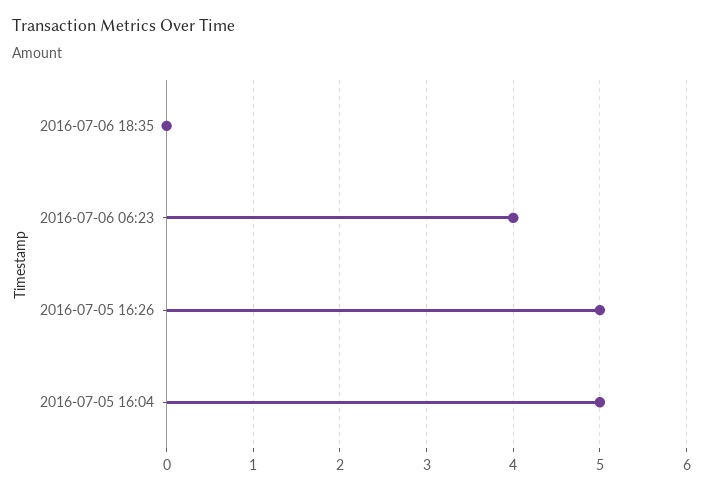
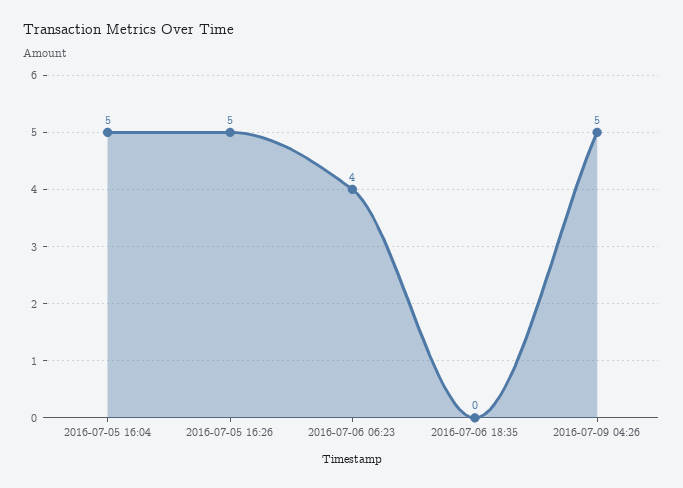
2016-07-09 04:26: none -> 5

